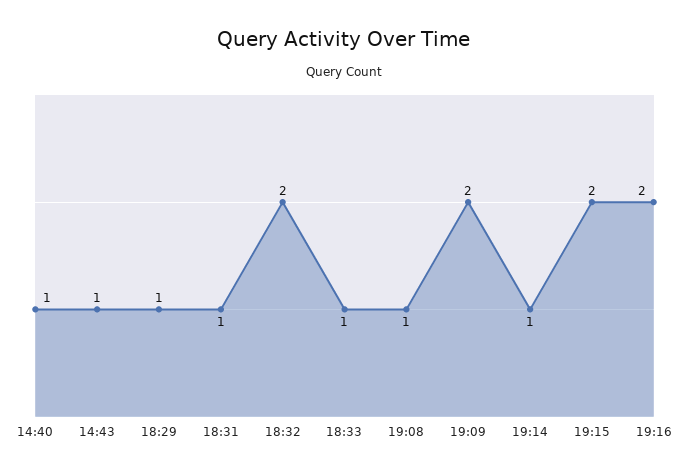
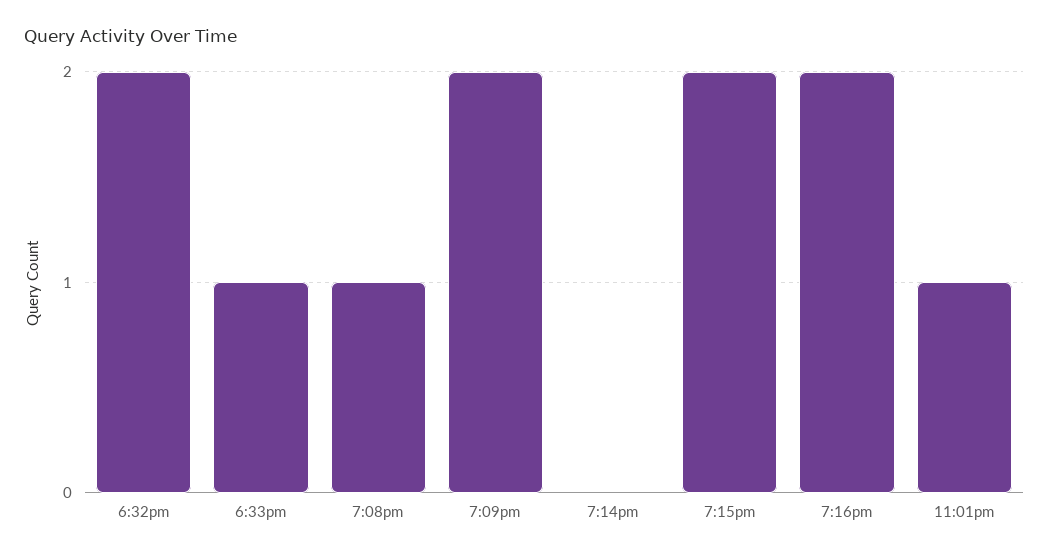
14:40: 1 -> none
14:43: 1 -> none
18:29: 1 -> none
18:31: 1 -> none
19:14: 1 -> 0
11:01pm: none -> 1

